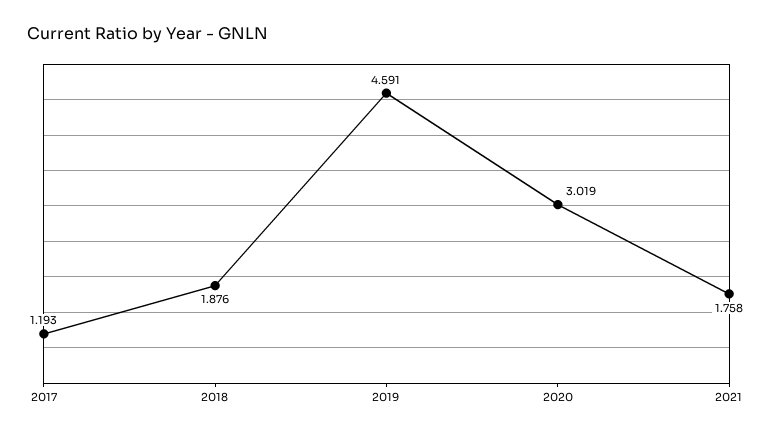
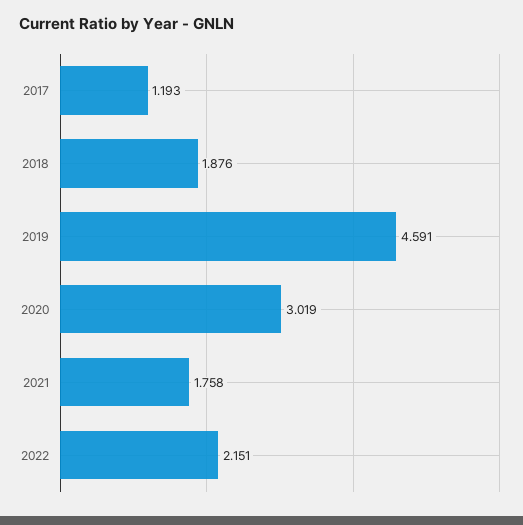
2022: none -> 2.151

